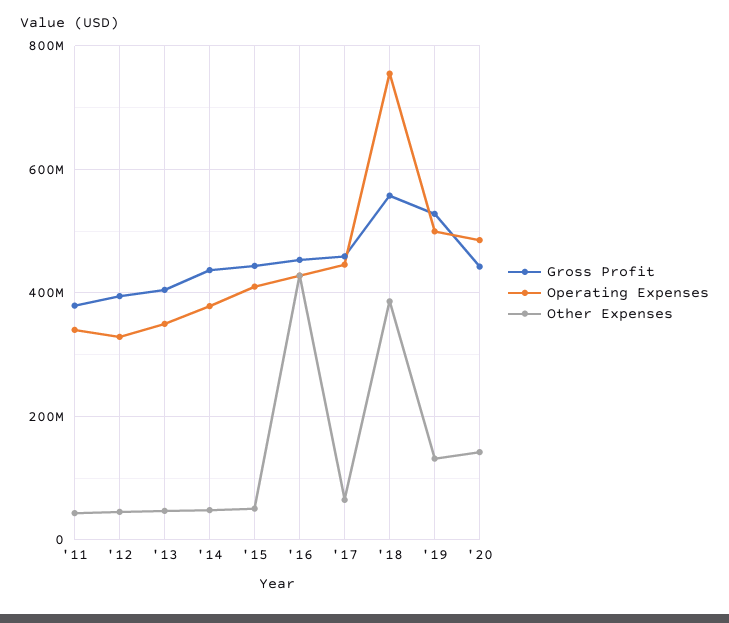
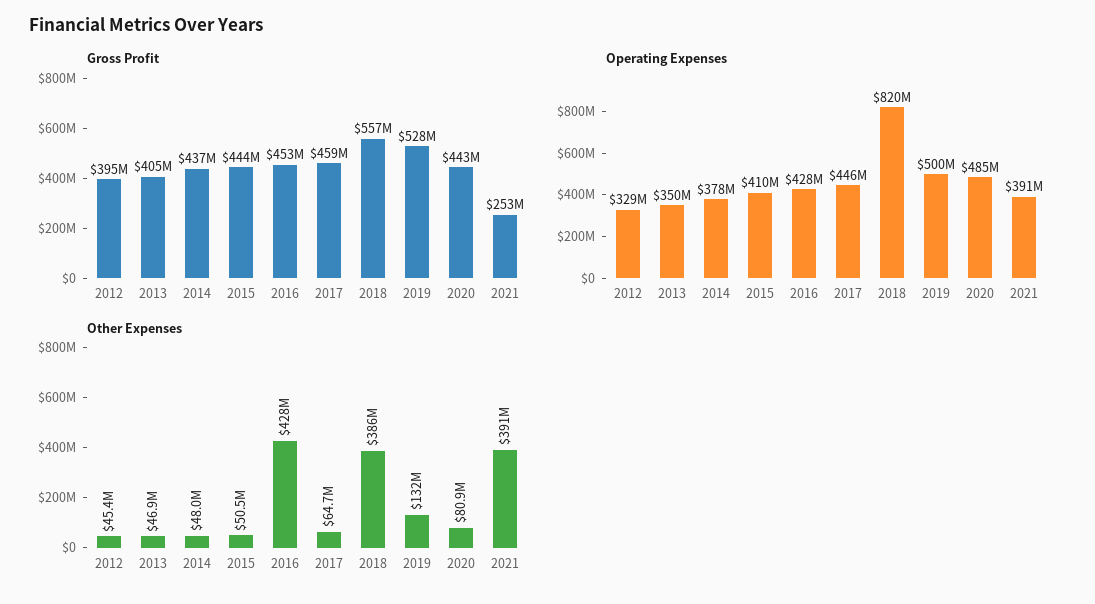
Gross Profit, '11: 380000000 -> none
Operating Expenses, '11: 340000000 -> none
Other Expenses, '11: 40000000 -> none
Operating Expenses, '18: 760000000 -> 820000000
Other Expenses, '20: 140000000 -> 80900000
Gross Profit, 2021: none -> 253000000
Operating Expenses, 2021: none -> 391000000
Other Expenses, 2021: none -> 391000000

